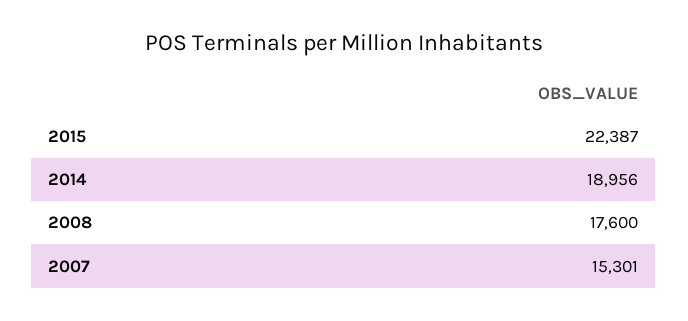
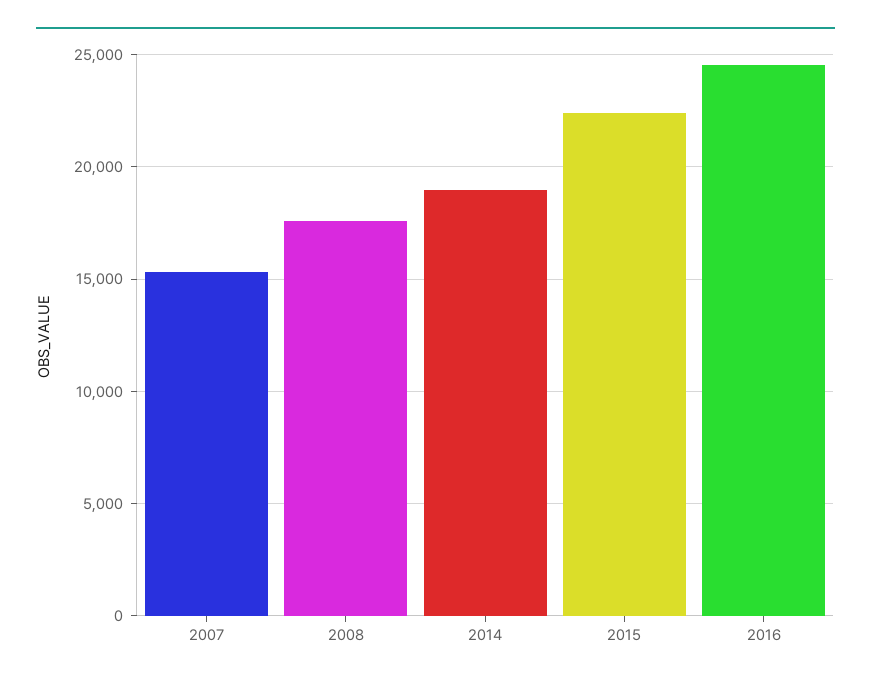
2016: none -> 24500

